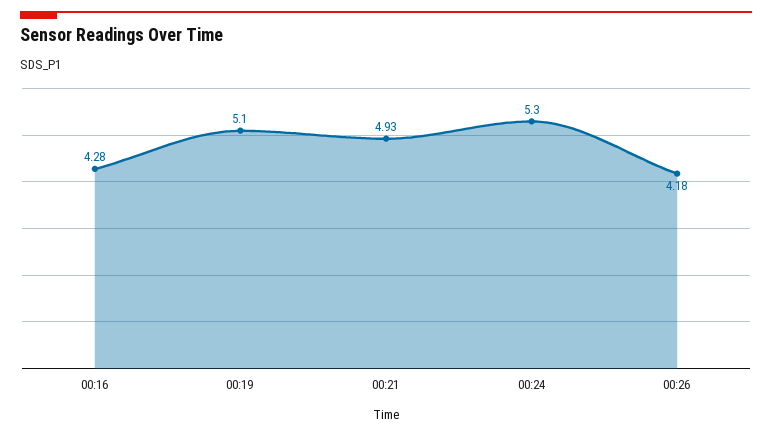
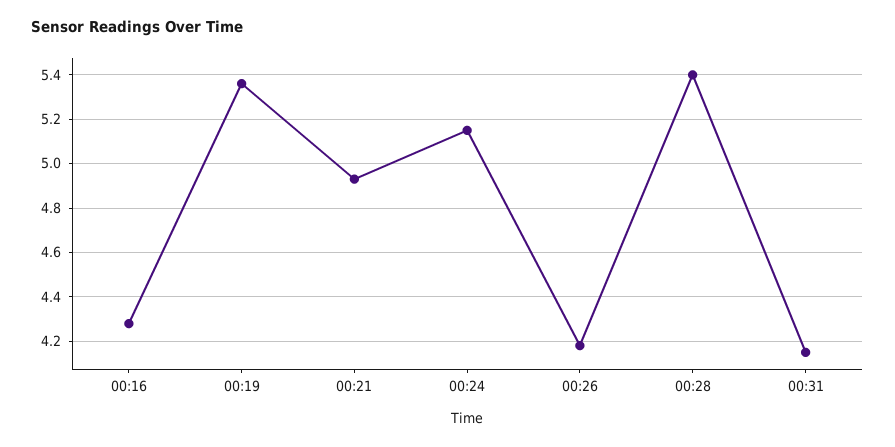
00:19: 5.1 -> 5.35
00:24: 5.3 -> 5.15
00:28: none -> 5.4
00:31: none -> 4.15

